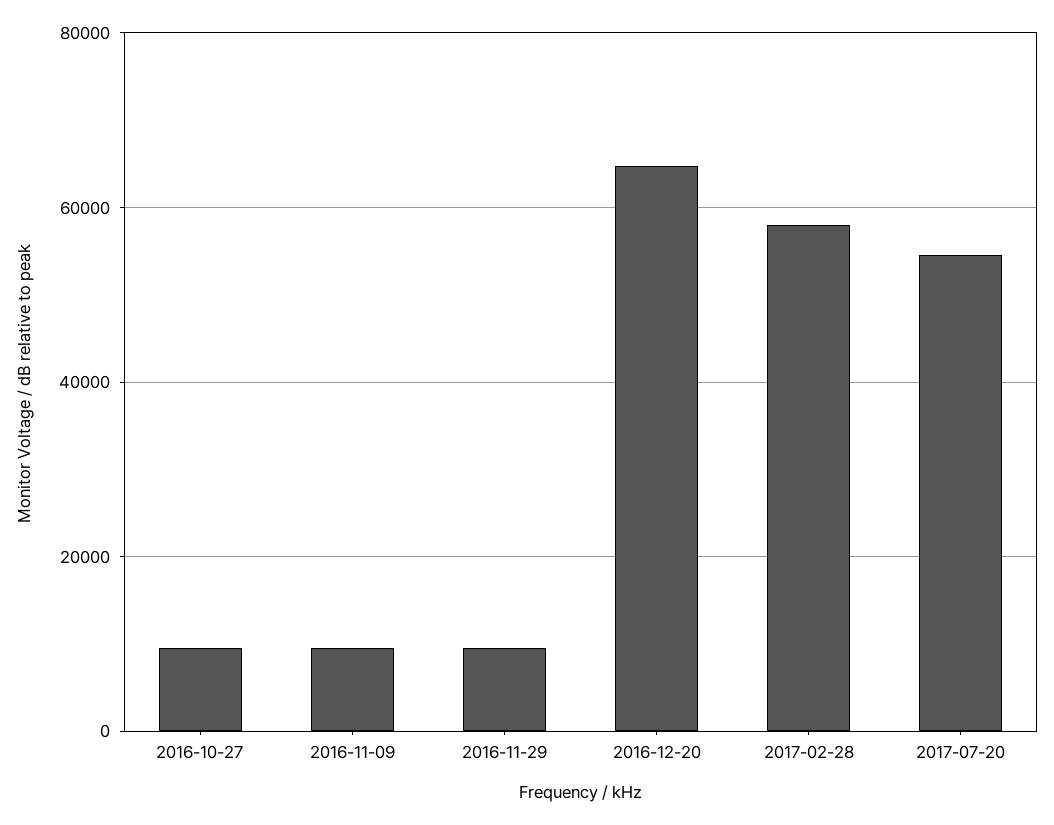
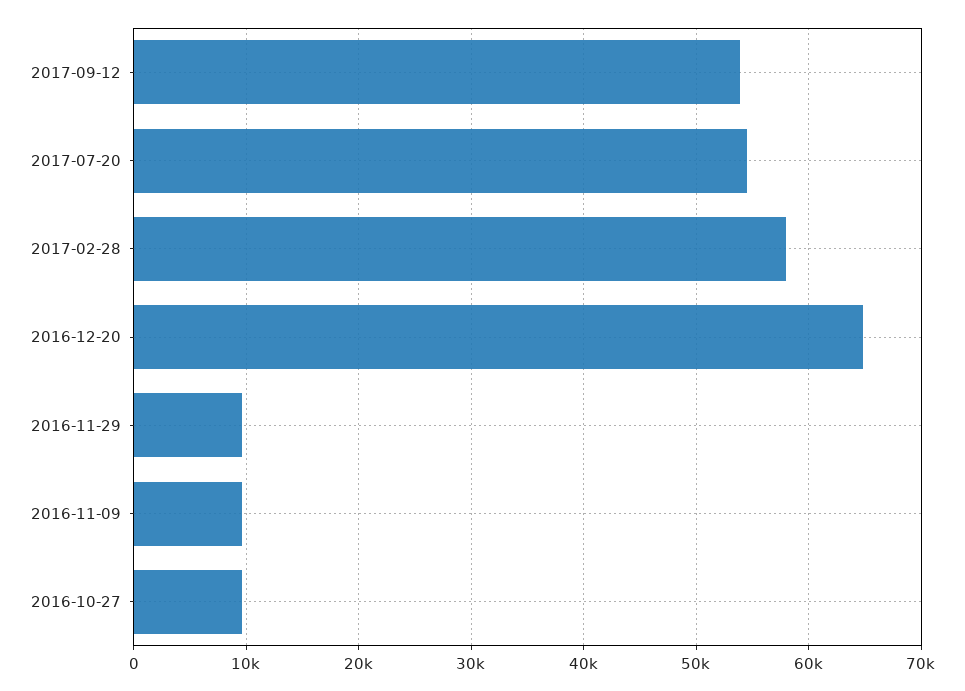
2017-09-12: none -> 54000

